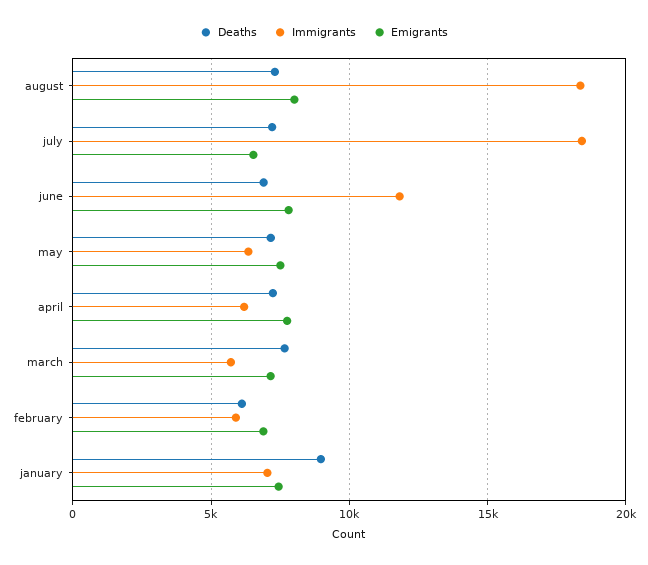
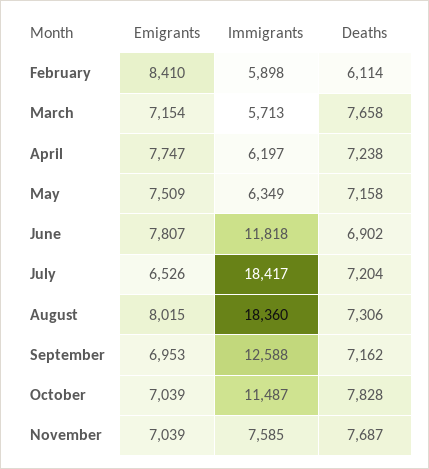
Emigrants, february: 7000 -> 8410
Deaths, january: 9000 -> none
Immigrants, january: 7000 -> none
Emigrants, january: 7500 -> none
Emigrants, September: none -> 6953
Immigrants, September: none -> 12588
Deaths, September: none -> 7162
Emigrants, October: none -> 7039
Immigrants, October: none -> 11487
Deaths, October: none -> 7828
Emigrants, November: none -> 7039
Immigrants, November: none -> 7585
Deaths, November: none -> 7687

